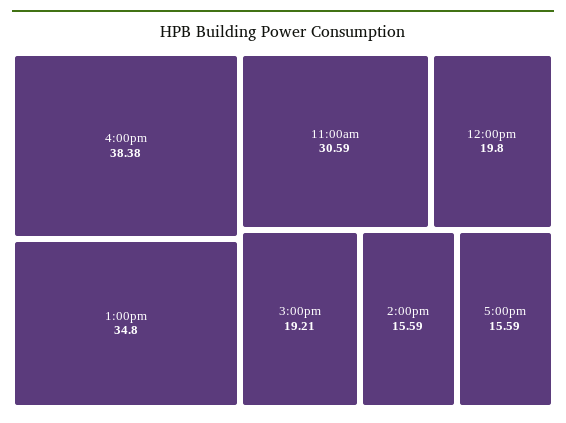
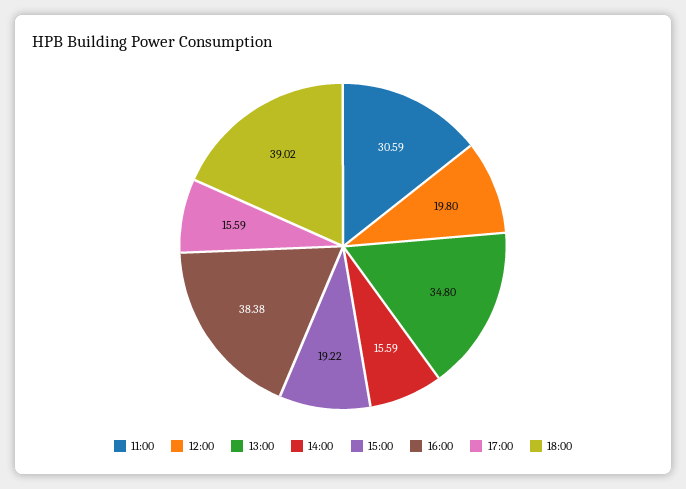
3:00pm: 19.21 -> 19.22
18:00: none -> 39.02

